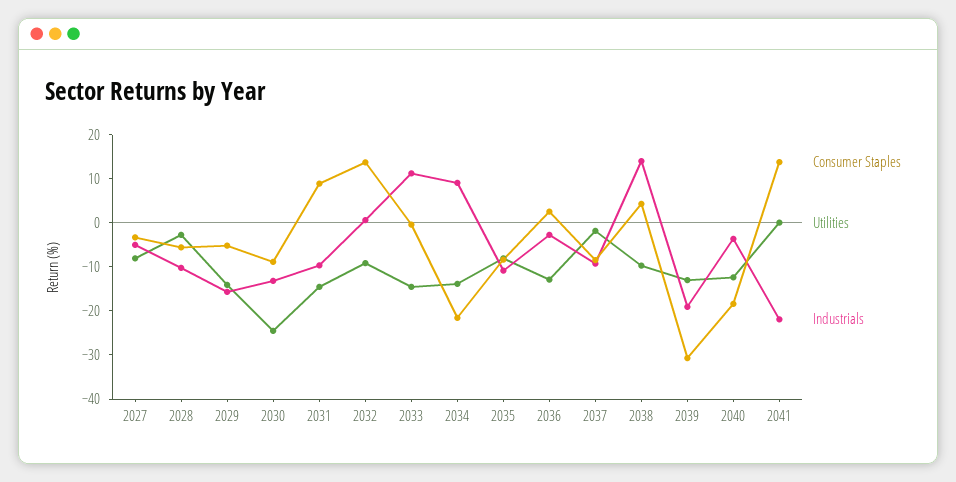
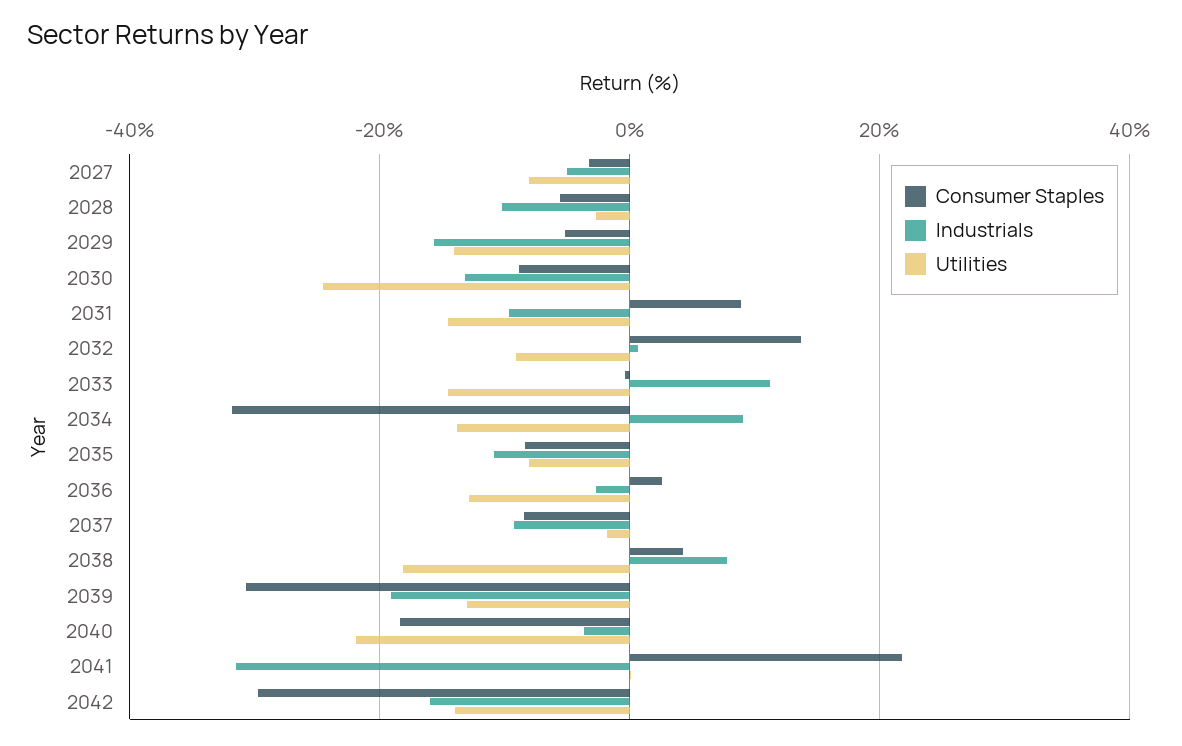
Consumer Staples, 2034: -22 -> -32
Utilities, 2038: -10 -> -18
Industrials, 2038: 14 -> 8
Utilities, 2040: -12 -> -22
Consumer Staples, 2041: 14 -> 22
Industrials, 2041: -22 -> -32
Consumer Staples, 2042: none -> -30
Industrials, 2042: none -> -16
Utilities, 2042: none -> -14

